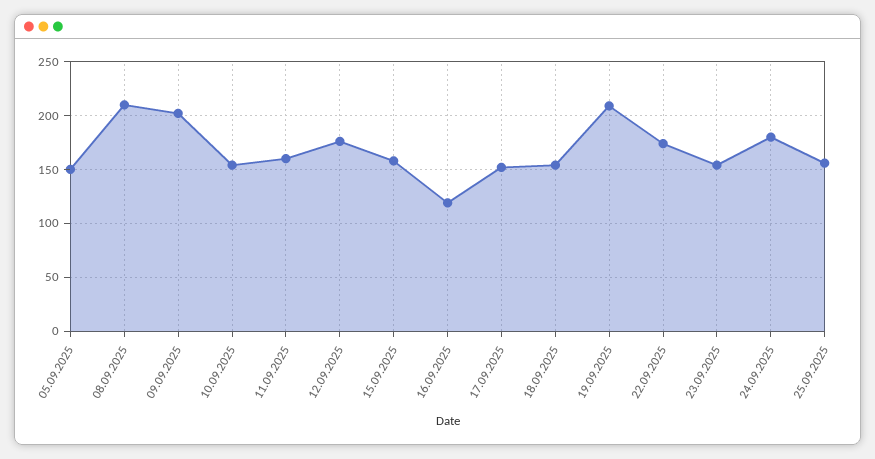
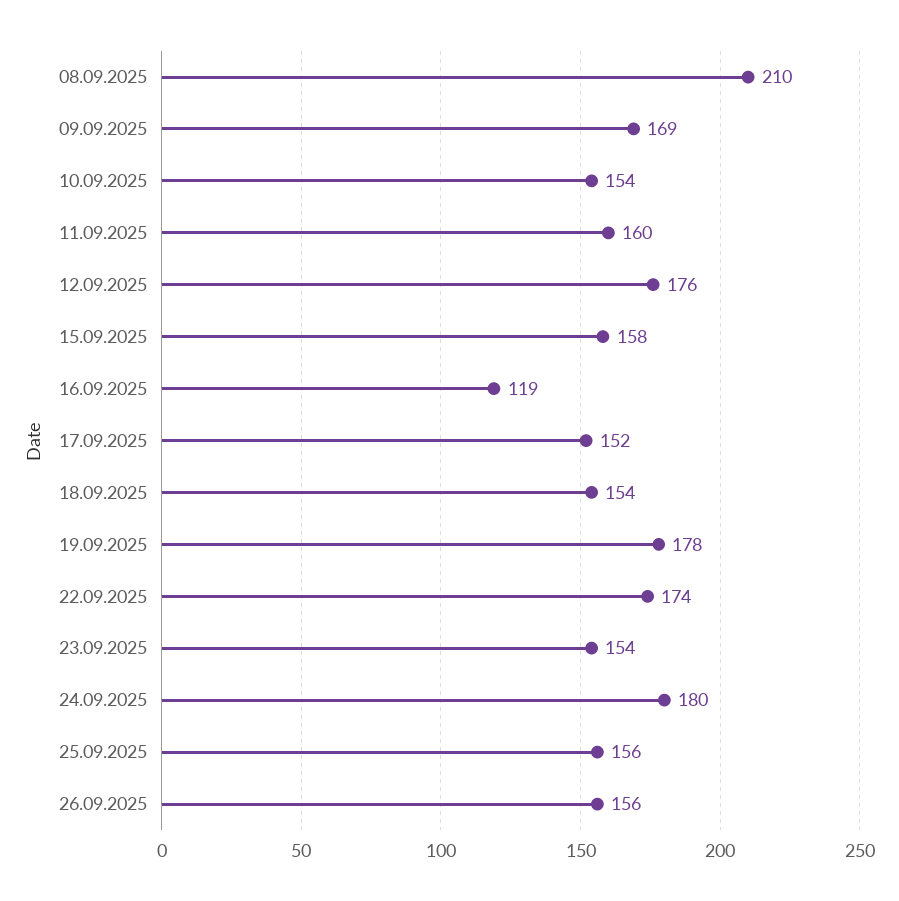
05.09.2025: 150 -> none
09.09.2025: 200 -> 169
19.09.2025: 210 -> 178
26.09.2025: none -> 156

